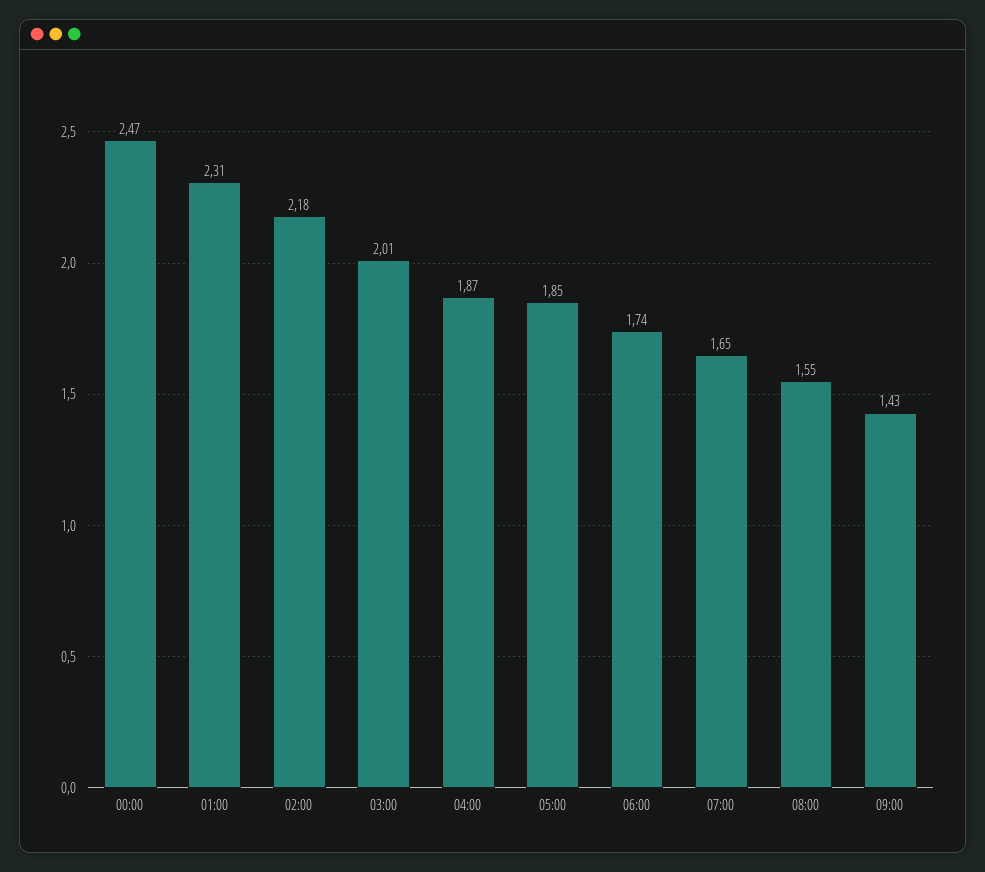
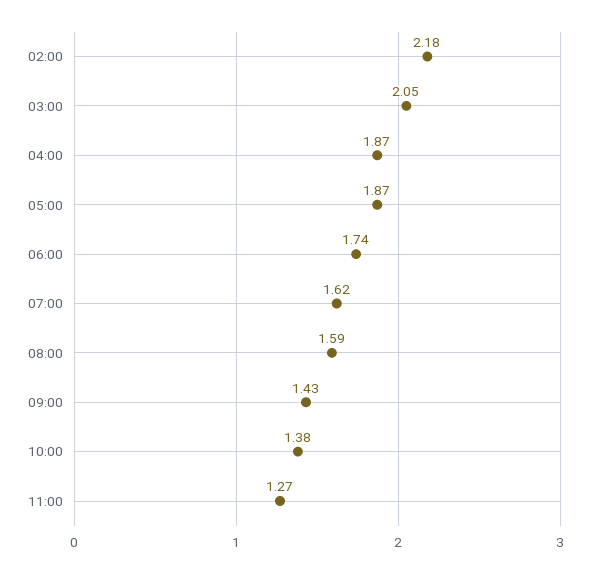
00:00: 2.47 -> none
01:00: 2.31 -> none
03:00: 2.01 -> 2.05
05:00: 1.85 -> 1.87
07:00: 1.65 -> 1.62
08:00: 1.55 -> 1.59
10:00: none -> 1.38
11:00: none -> 1.27

